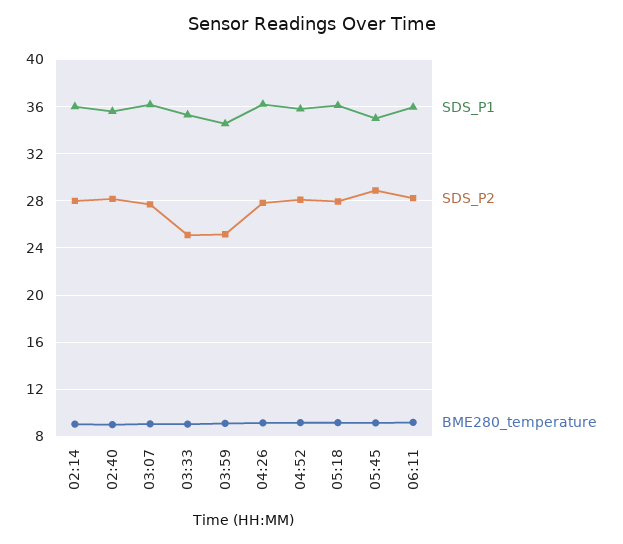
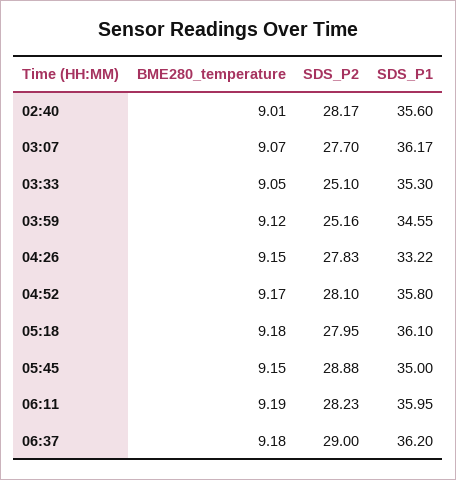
SDS_P1, 02:14: 36 -> none
SDS_P2, 02:14: 28 -> none
BME280_temperature, 02:14: 9 -> none
SDS_P1, 04:26: 36 -> 33.22
BME280_temperature, 06:37: none -> 9.18
SDS_P2, 06:37: none -> 29
SDS_P1, 06:37: none -> 36.2

